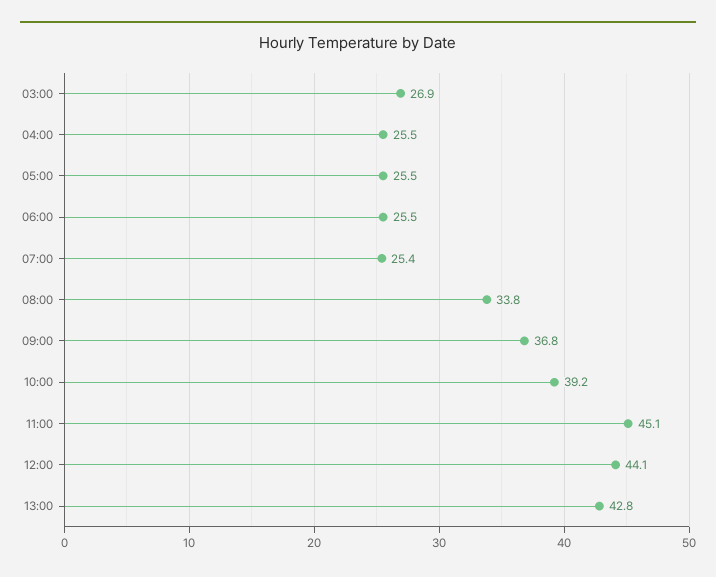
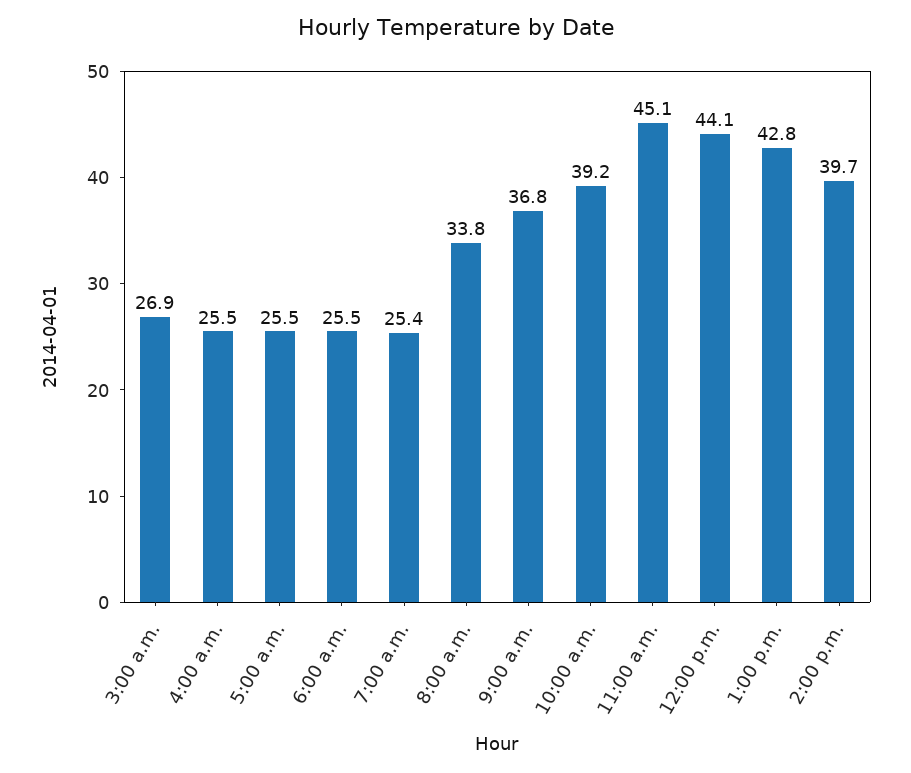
2:00 p.m.: none -> 39.7

